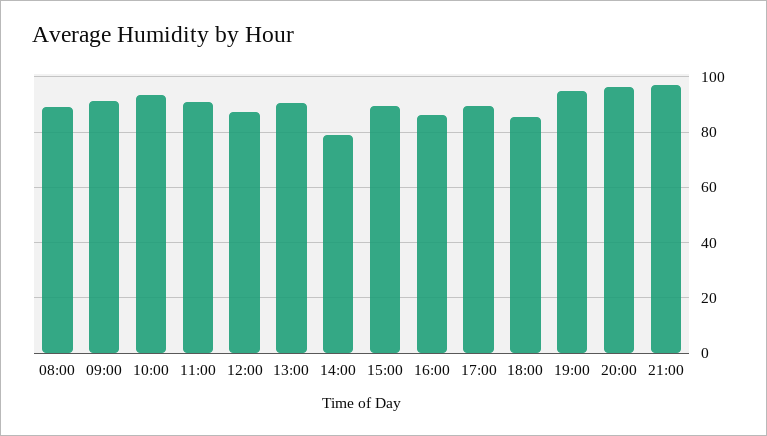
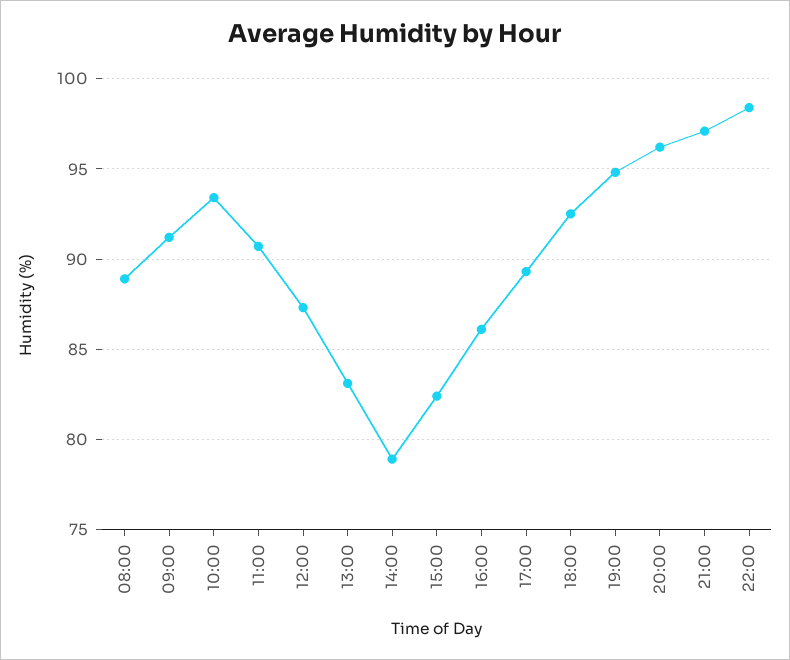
13:00: 90 -> 83
15:00: 90 -> 82.5
18:00: 85 -> 92.5
22:00: none -> 98.5

